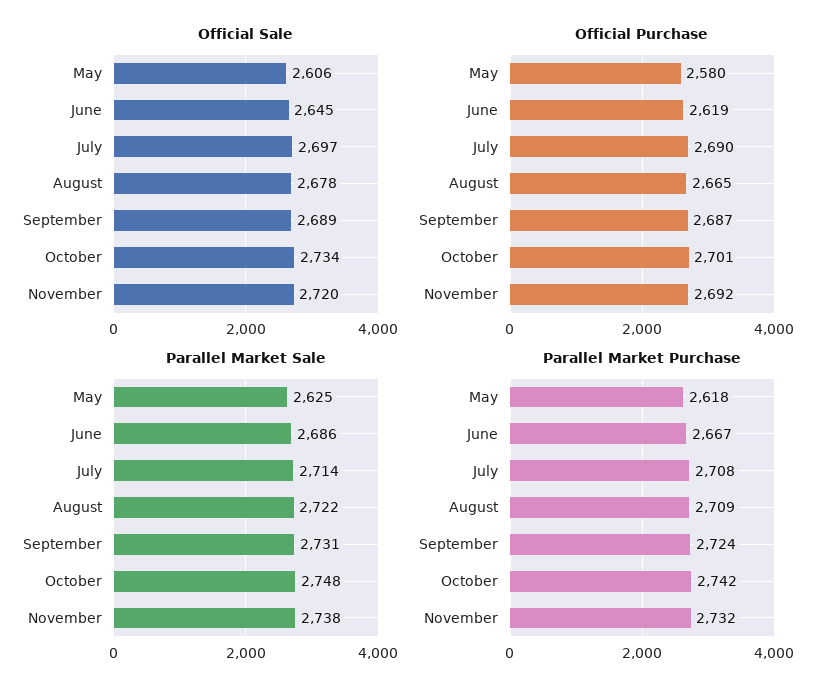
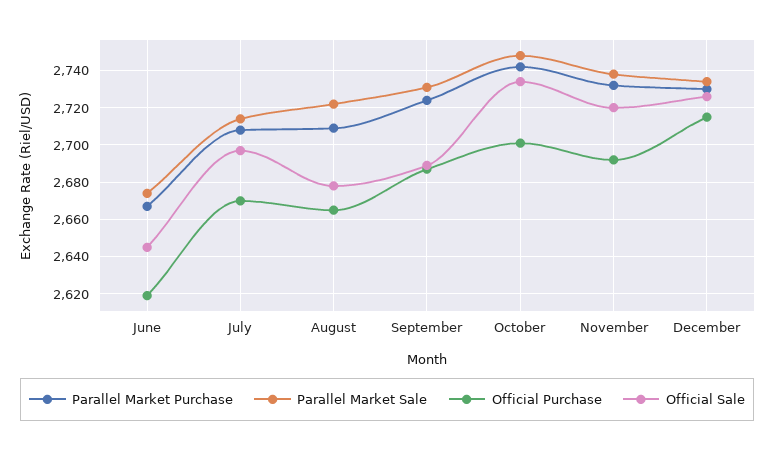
Official Sale, May: 2606 -> none
Official Purchase, May: 2580 -> none
Official Purchase, July: 2690 -> 2670
Parallel Market Sale, May: 2625 -> none
Parallel Market Sale, June: 2686 -> 2675
Parallel Market Purchase, May: 2618 -> none
Parallel Market Purchase, December: none -> 2730
Parallel Market Sale, December: none -> 2735
Official Purchase, December: none -> 2715
Official Sale, December: none -> 2725

